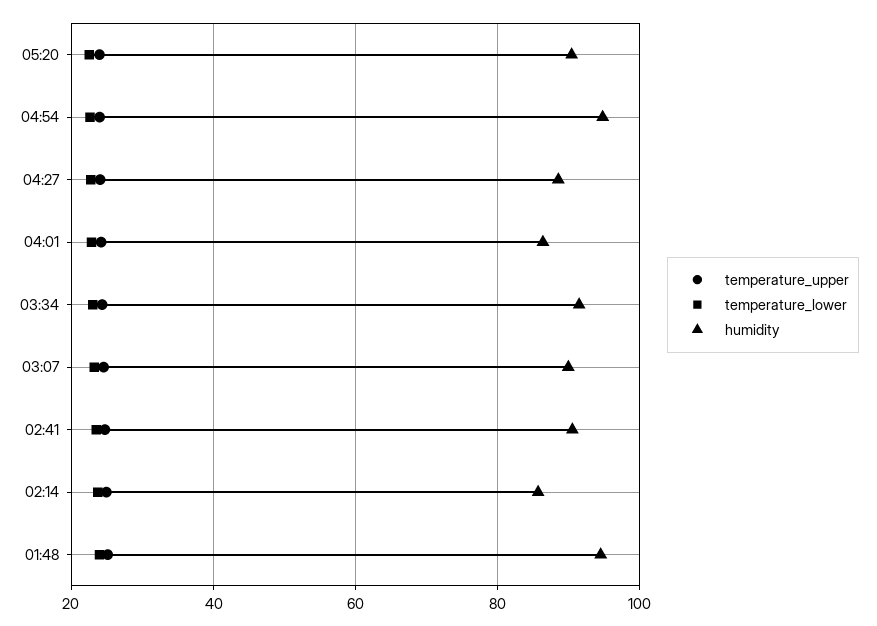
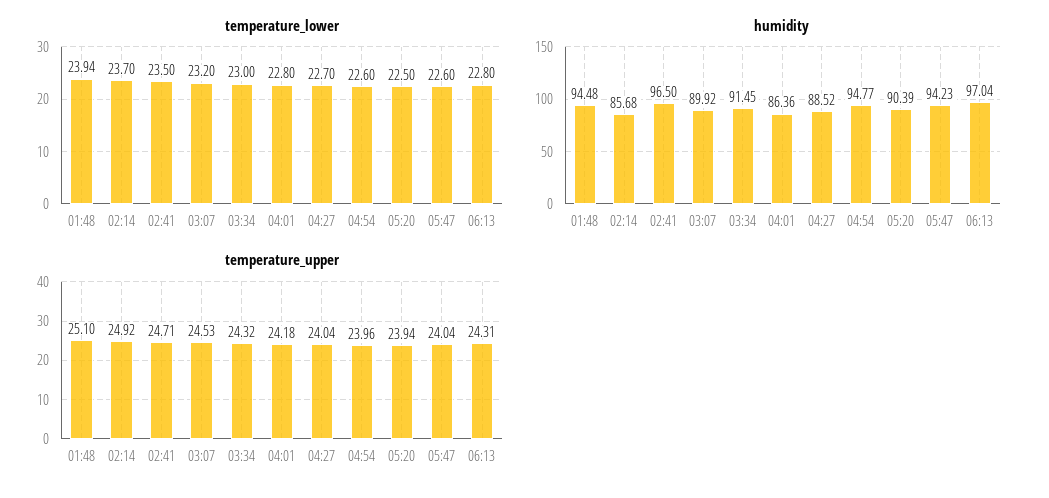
humidity, 02:41: 90 -> 96.5
temperature_lower, 05:47: none -> 22.6
temperature_lower, 06:13: none -> 22.8
humidity, 05:47: none -> 94.23
humidity, 06:13: none -> 97.04
temperature_upper, 05:47: none -> 24.04
temperature_upper, 06:13: none -> 24.31

